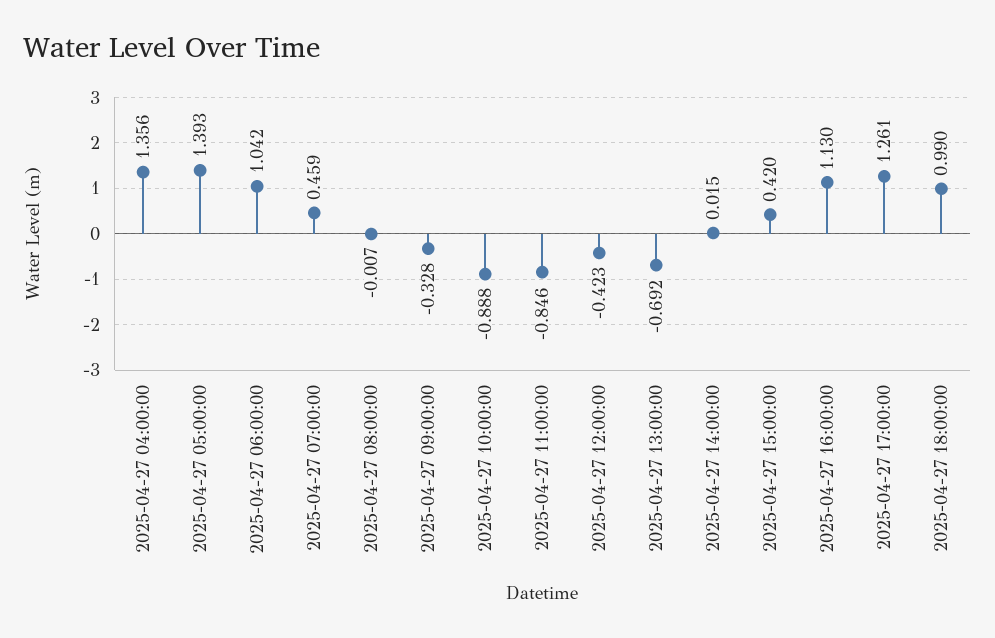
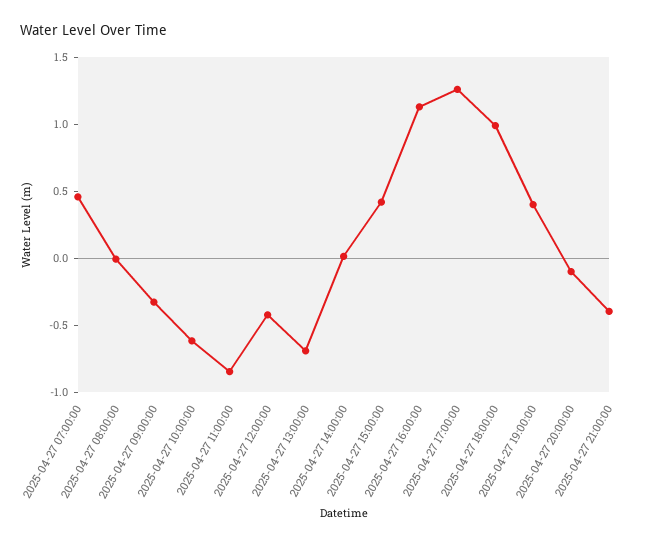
2025-04-27 04:00:00: 1.356 -> none
2025-04-27 05:00:00: 1.393 -> none
2025-04-27 06:00:00: 1.042 -> none
2025-04-27 10:00:00: -0.888 -> -0.6
2025-04-27 19:00:00: none -> 0.4
2025-04-27 20:00:00: none -> -0.1
2025-04-27 21:00:00: none -> -0.4

